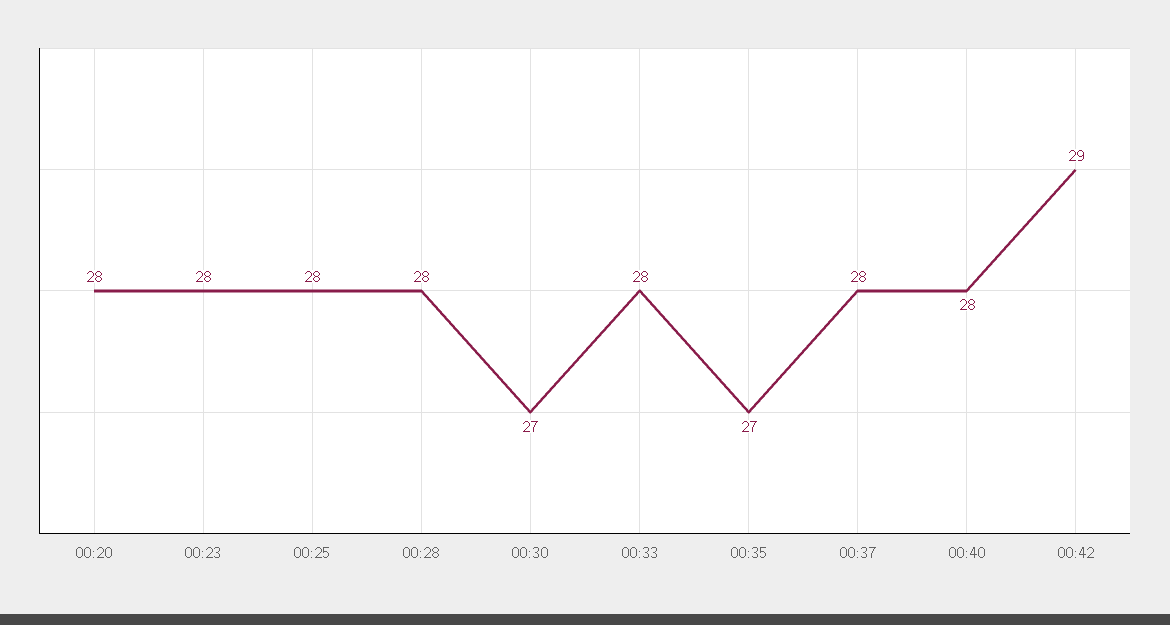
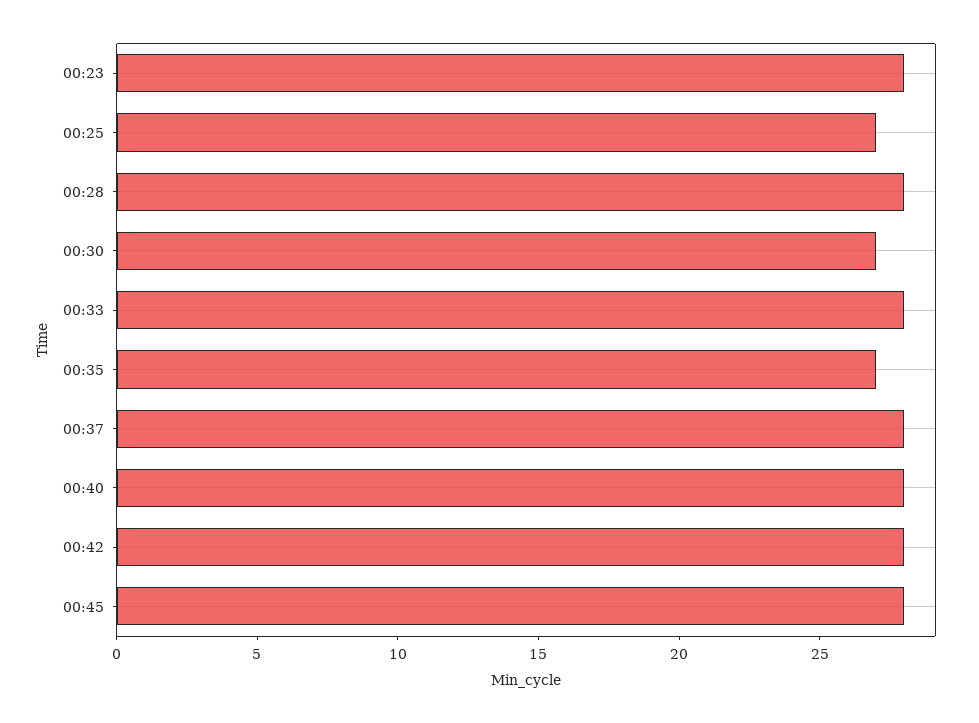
00:20: 28 -> none
00:25: 28 -> 27
00:42: 29 -> 28
00:45: none -> 28

